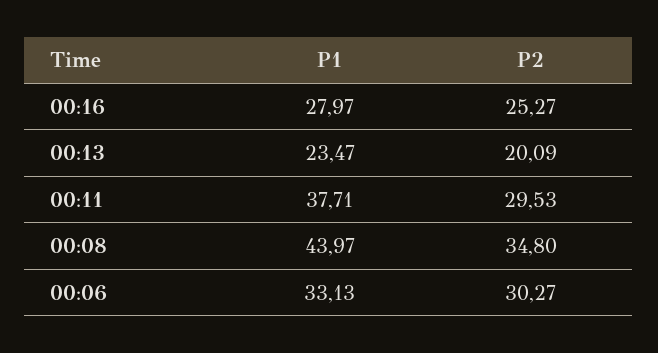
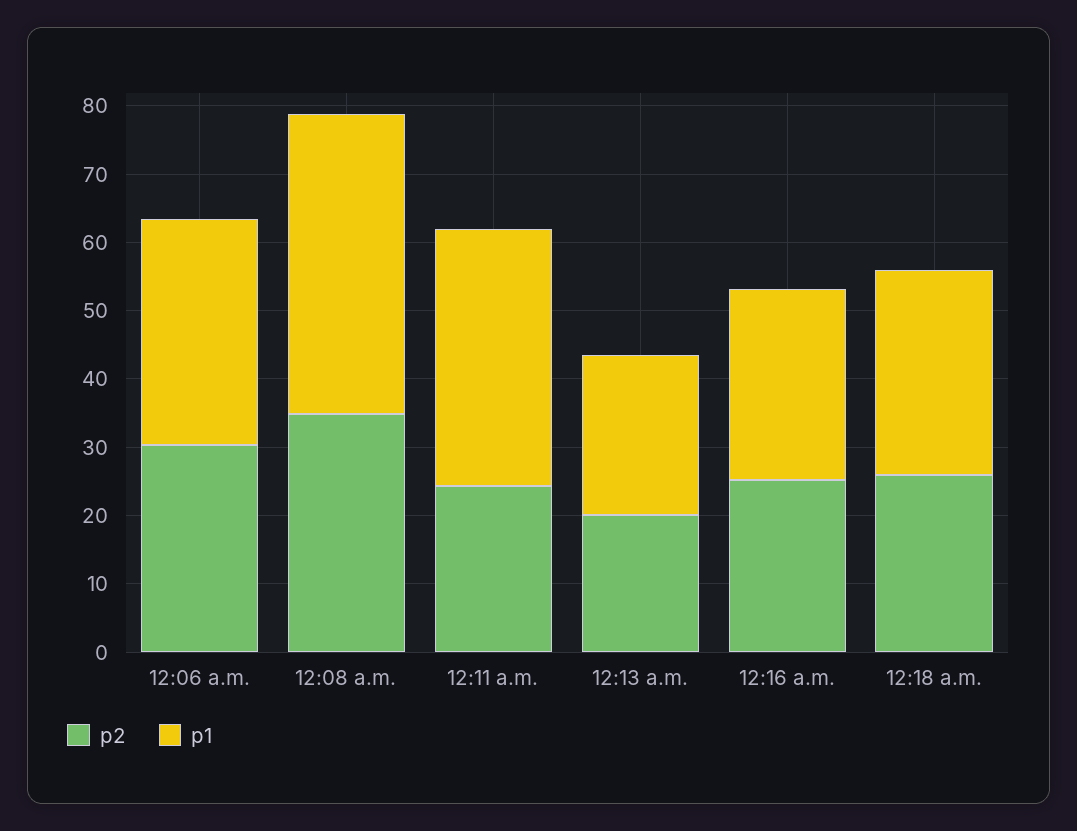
P2, 00:11: 29.53 -> 24
P2, 12:18 a.m.: none -> 26
P1, 12:18 a.m.: none -> 30

